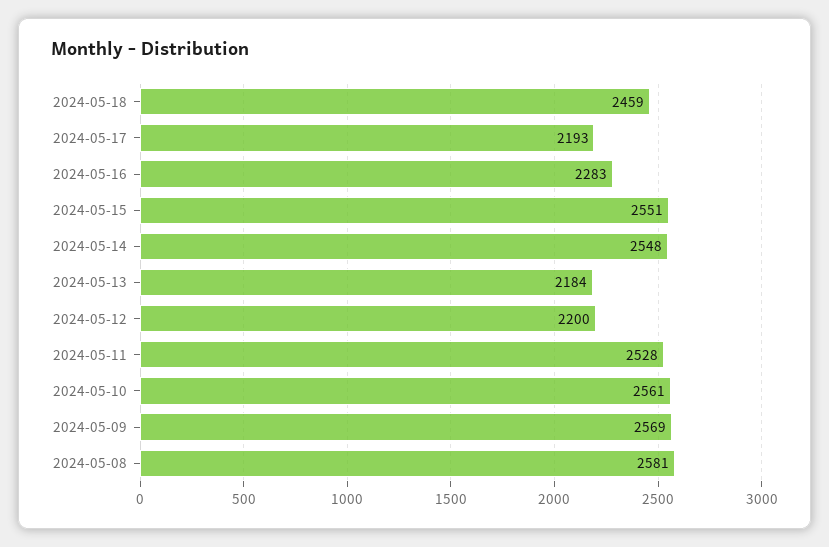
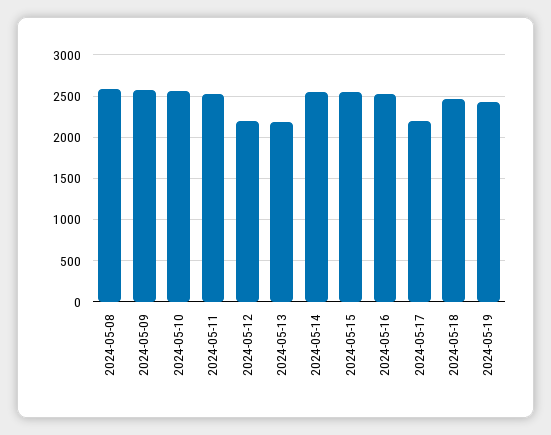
2024-05-16: 2283 -> 2500
2024-05-19: none -> 2400

